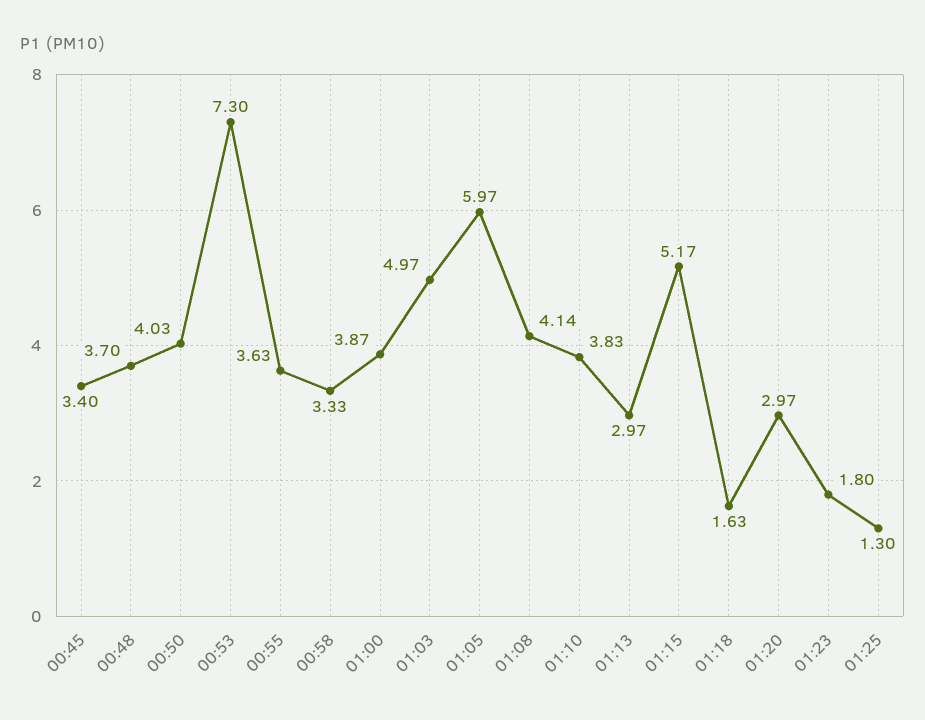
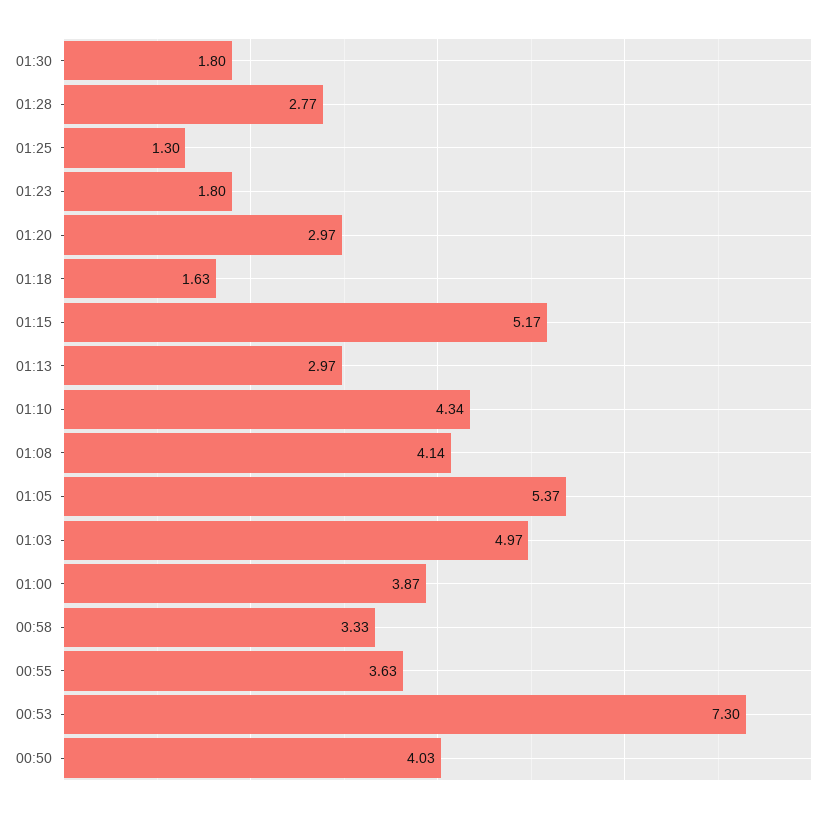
00:45: 3.4 -> none
00:48: 3.7 -> none
01:05: 5.97 -> 5.37
01:10: 3.83 -> 4.34
01:30: none -> 1.8
01:28: none -> 2.77

